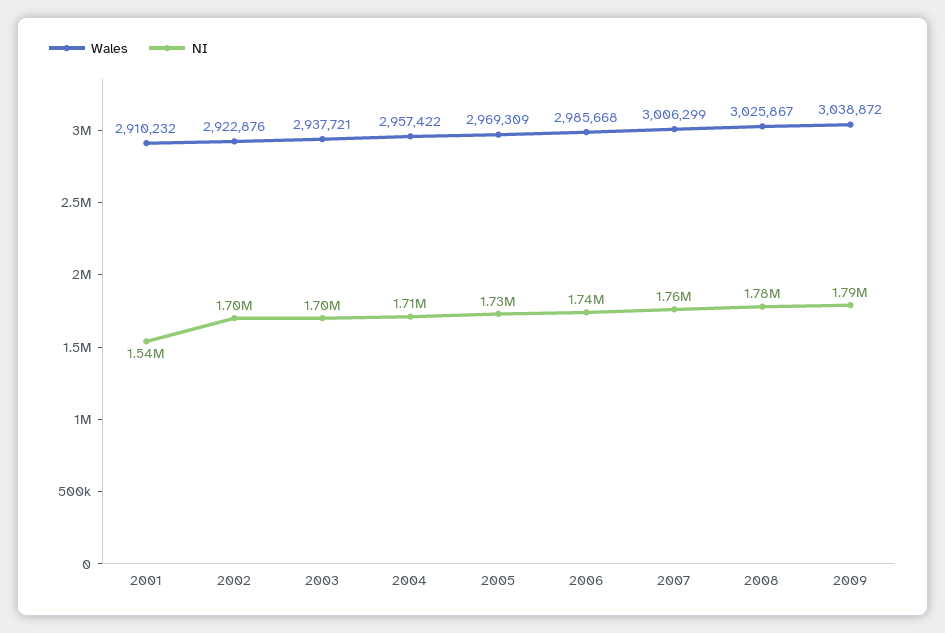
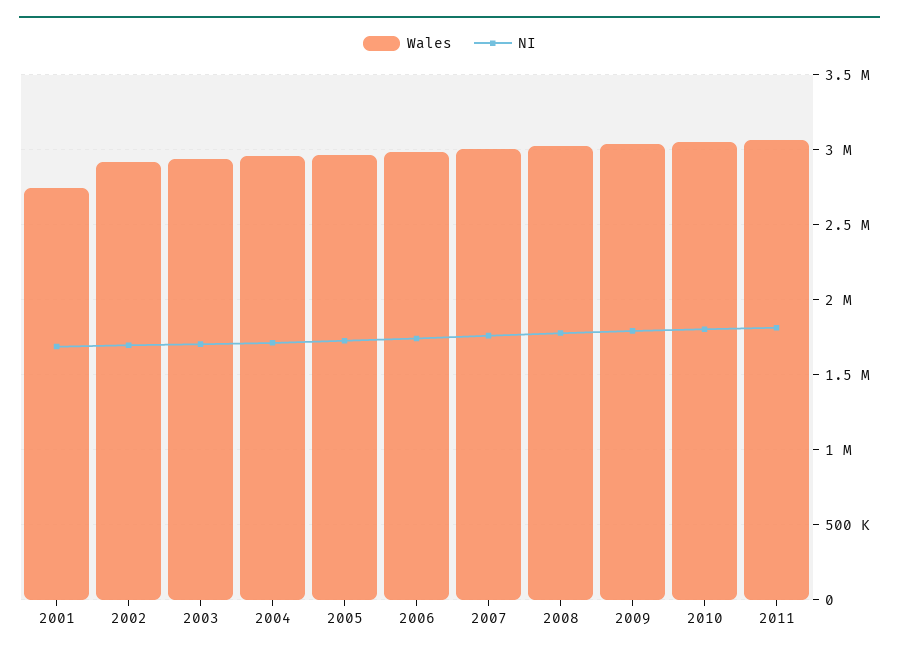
Wales, 2001: 2910232 -> 2750000
NI, 2001: 1540000 -> 1700000
Wales, 2010: none -> 3050000
NI, 2010: none -> 1800000
Wales, 2011: none -> 3050000
NI, 2011: none -> 1800000

